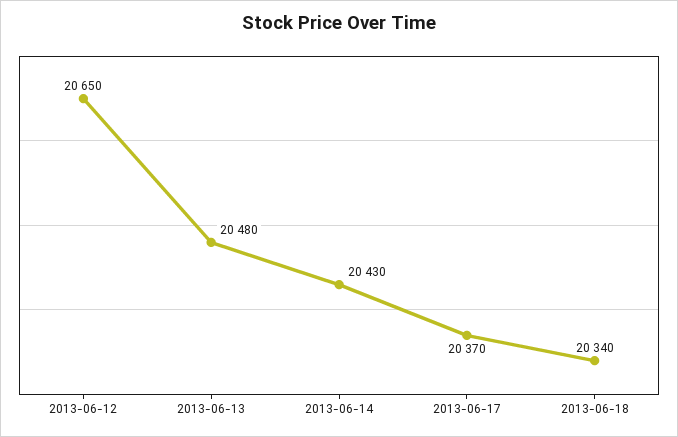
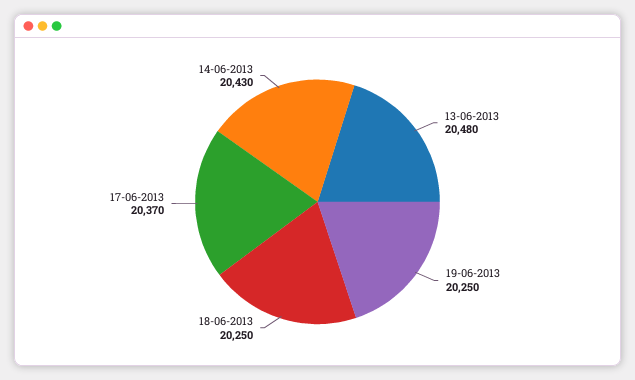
2013-06-12: 20650 -> none
2013-06-18: 20340 -> 20250
19-06-2013: none -> 20250

